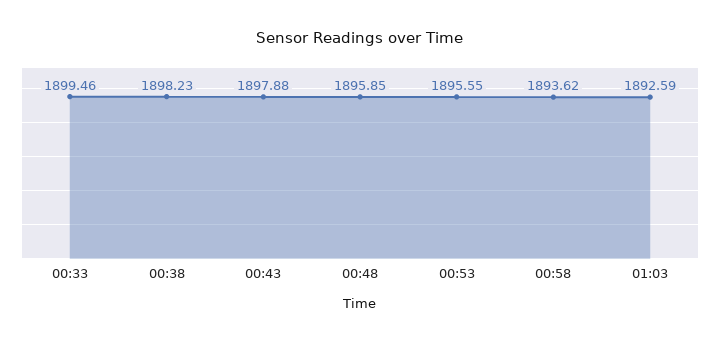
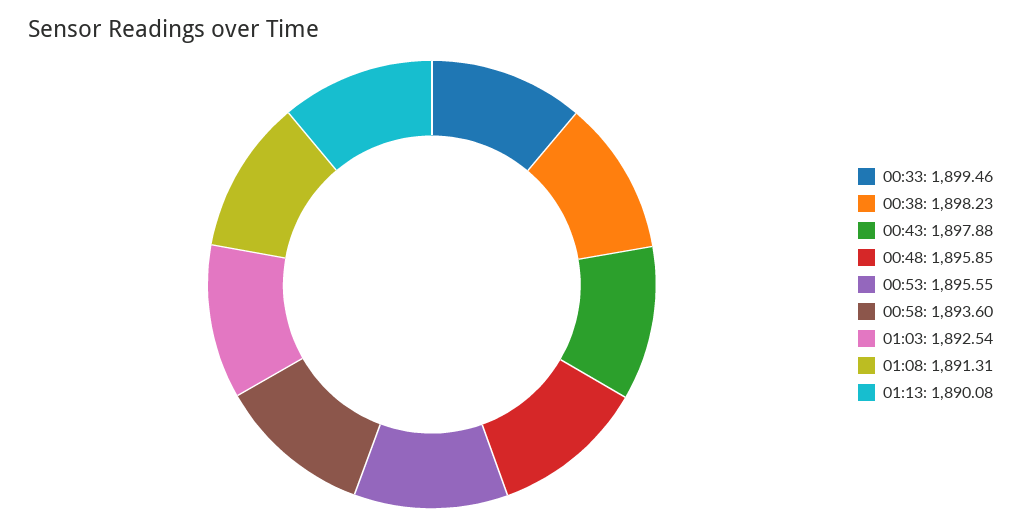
00:58: 1893.62 -> 1893.6
01:03: 1892.59 -> 1892.54
01:08: none -> 1891.31
01:13: none -> 1890.08

